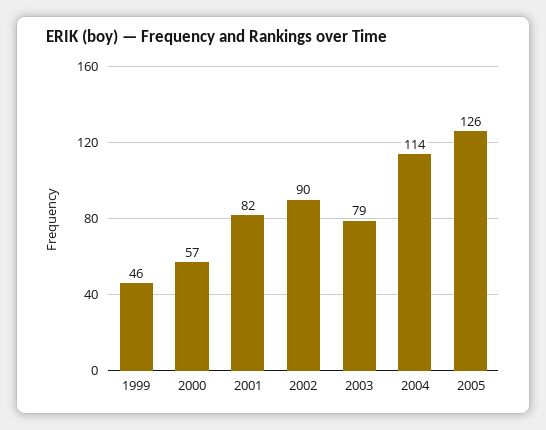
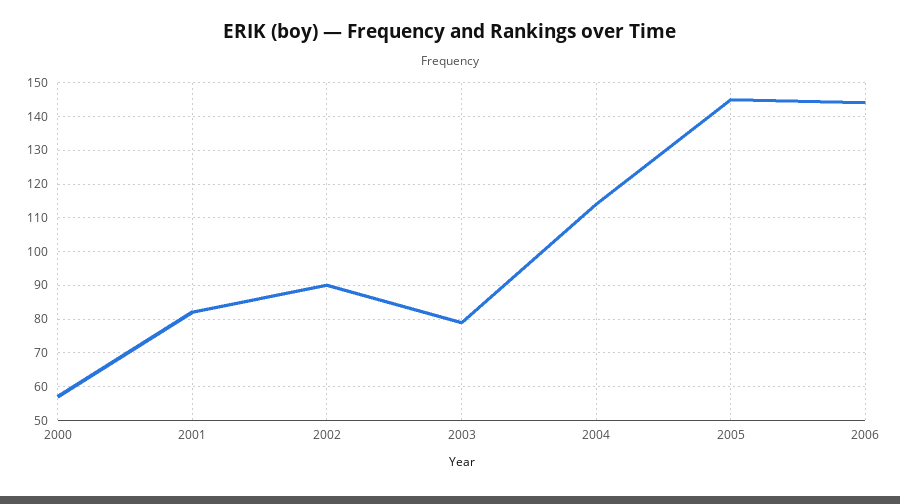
1999: 46 -> none
2005: 126 -> 145
2006: none -> 145

